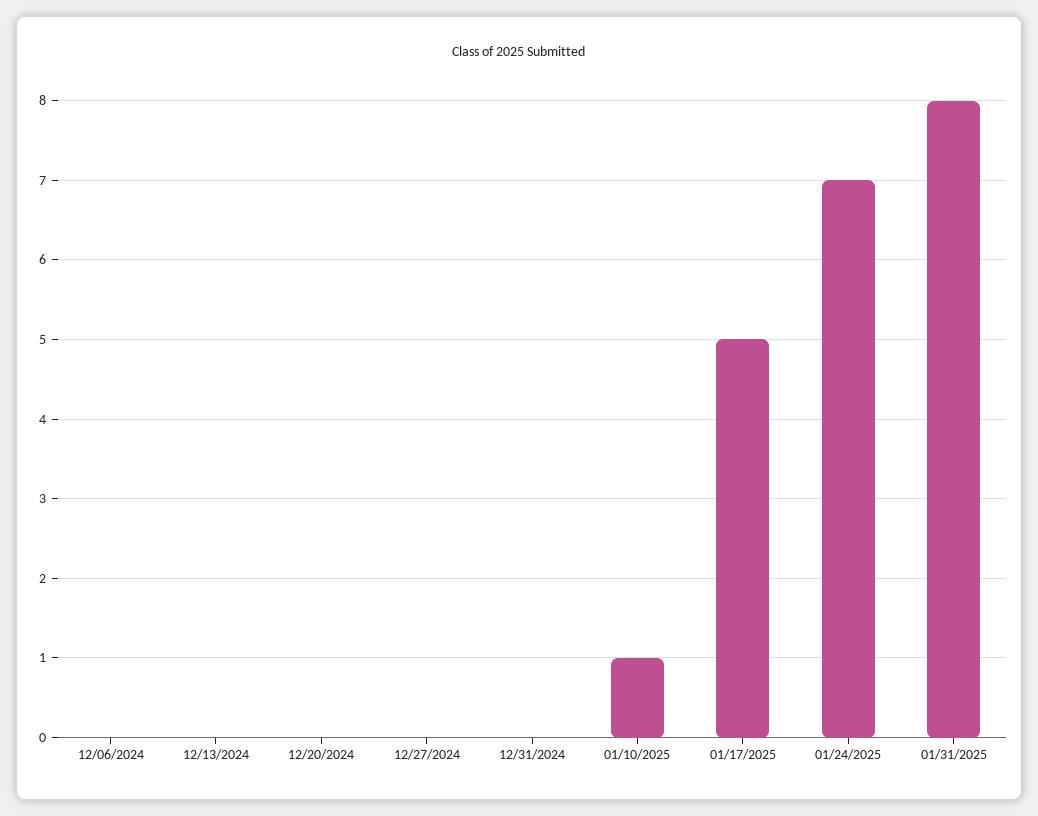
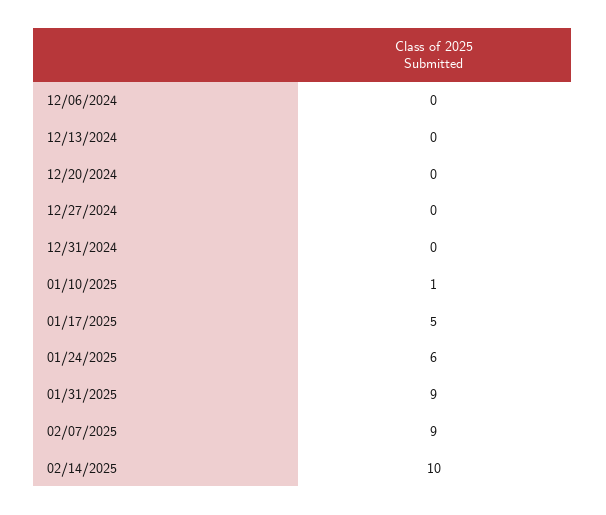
01/24/2025: 7 -> 6
01/31/2025: 8 -> 9
02/07/2025: none -> 9
02/14/2025: none -> 10

